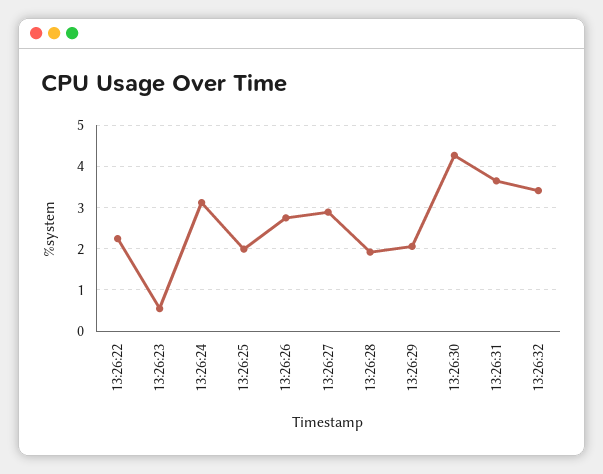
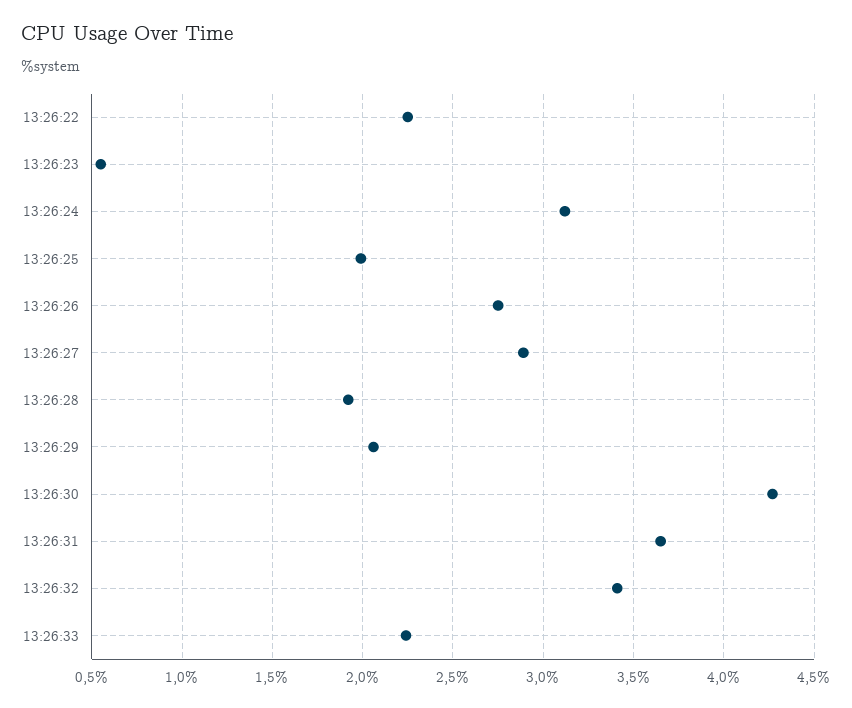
13:26:33: none -> 2.25

